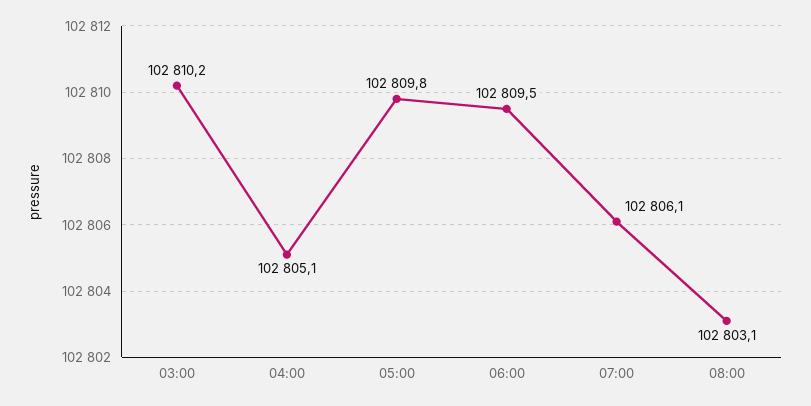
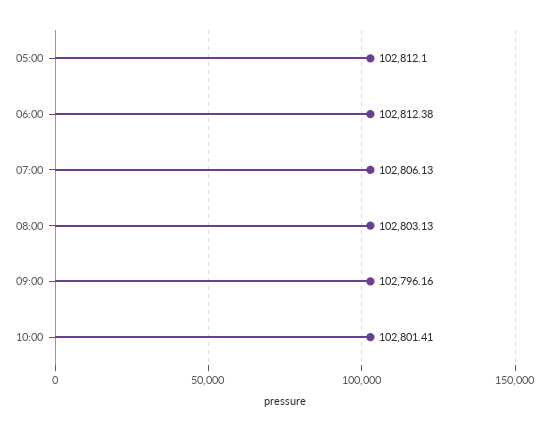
03:00: 102810.2 -> none
04:00: 102805.1 -> none
05:00: 102809.8 -> 102812.1
06:00: 102809.5 -> 102812.38
09:00: none -> 102796.16
10:00: none -> 102801.41

